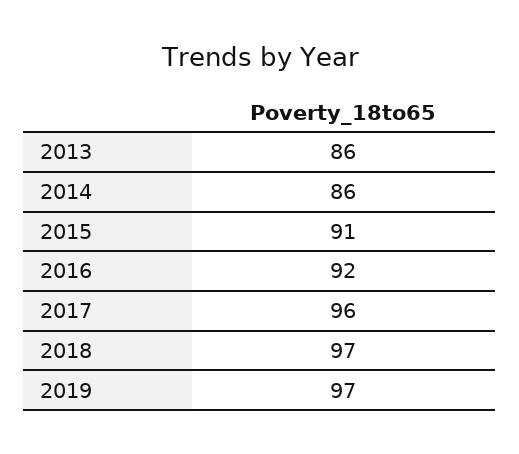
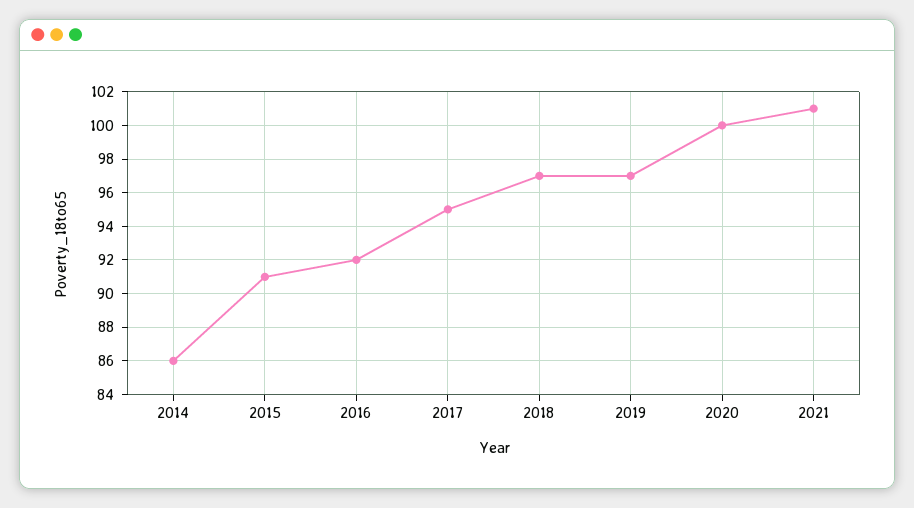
2013: 86 -> none
2017: 96 -> 95
2020: none -> 100
2021: none -> 101

